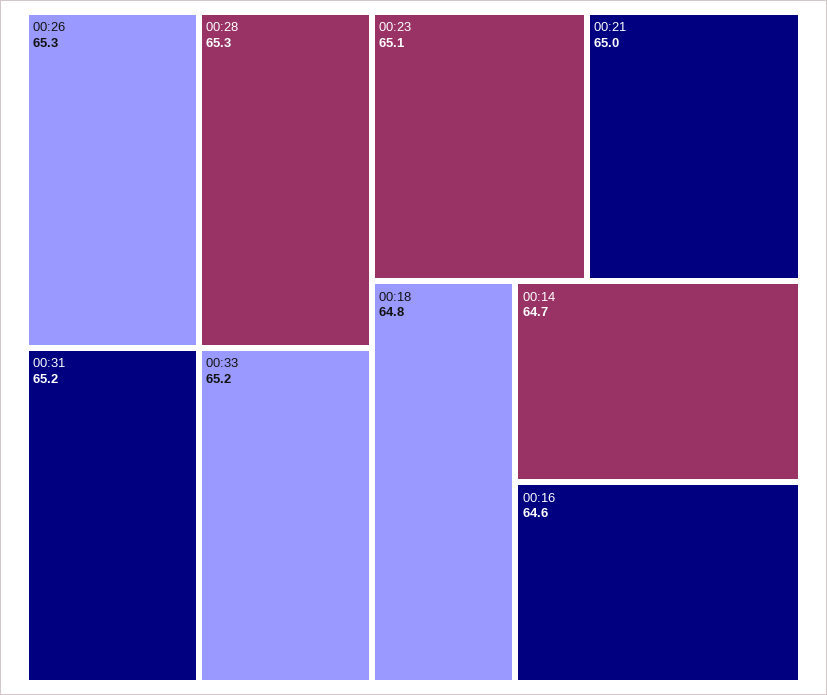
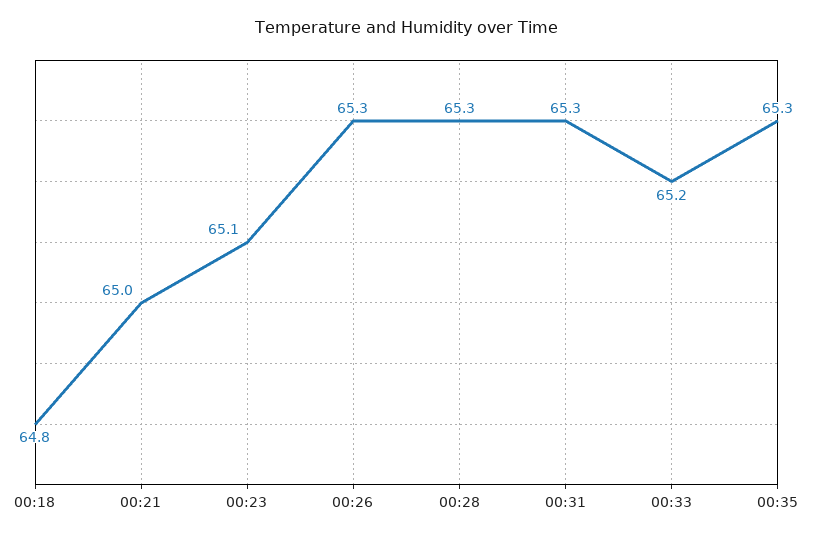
00:31: 65.2 -> 65.3
00:14: 64.7 -> none
00:16: 64.6 -> none
00:35: none -> 65.3

